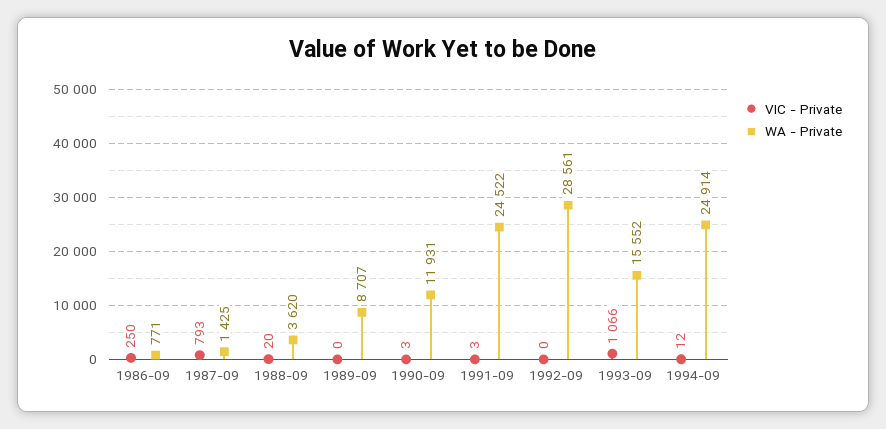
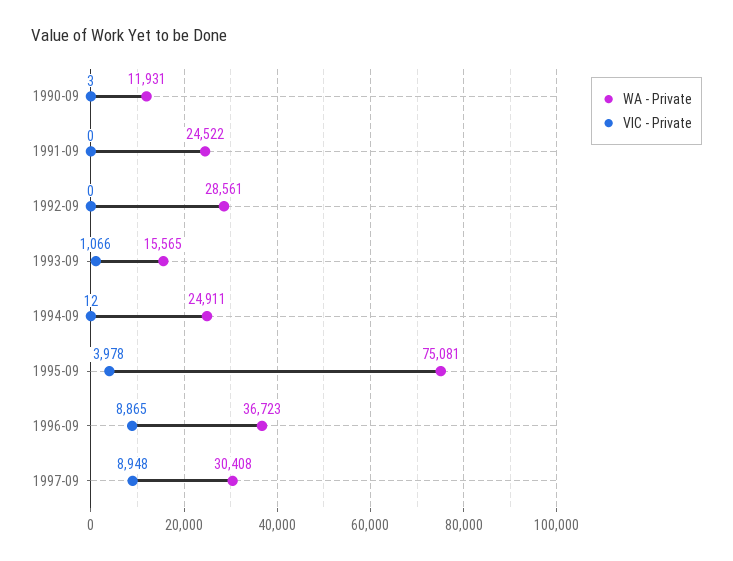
VIC - Private, 1986-09: 250 -> none
WA - Private, 1986-09: 771 -> none
VIC - Private, 1987-09: 793 -> none
WA - Private, 1987-09: 1425 -> none
VIC - Private, 1988-09: 20 -> none
WA - Private, 1988-09: 3620 -> none
VIC - Private, 1989-09: 0 -> none
WA - Private, 1989-09: 8707 -> none
VIC - Private, 1991-09: 3 -> 0
WA - Private, 1993-09: 15552 -> 15565
WA - Private, 1994-09: 24914 -> 24911
WA - Private, 1995-09: none -> 75081
VIC - Private, 1995-09: none -> 3978
WA - Private, 1996-09: none -> 36723
VIC - Private, 1996-09: none -> 8865
WA - Private, 1997-09: none -> 30408
VIC - Private, 1997-09: none -> 8948

